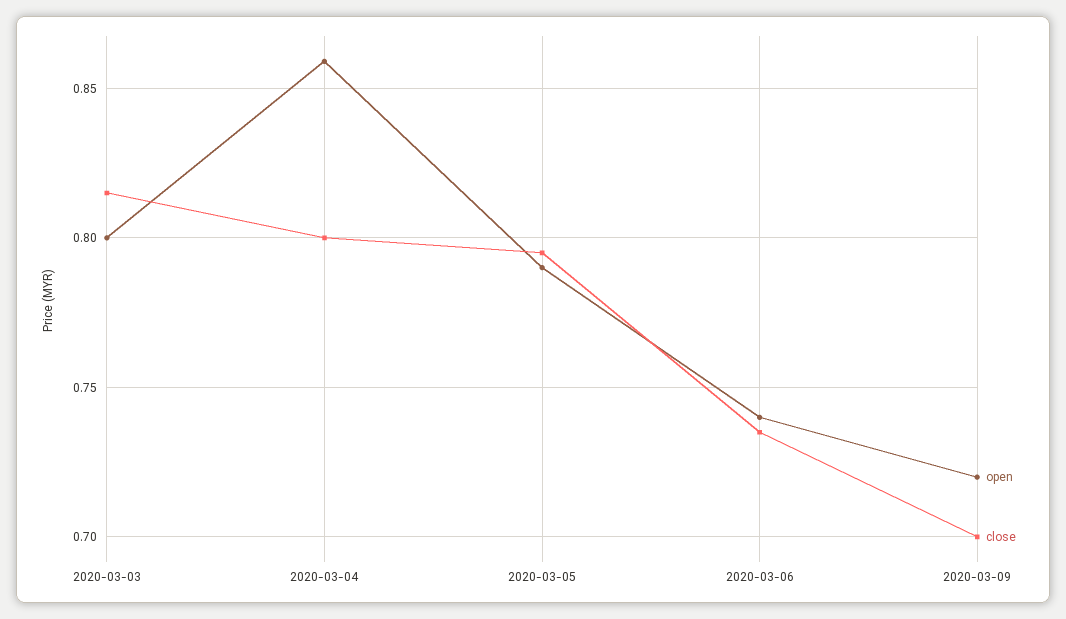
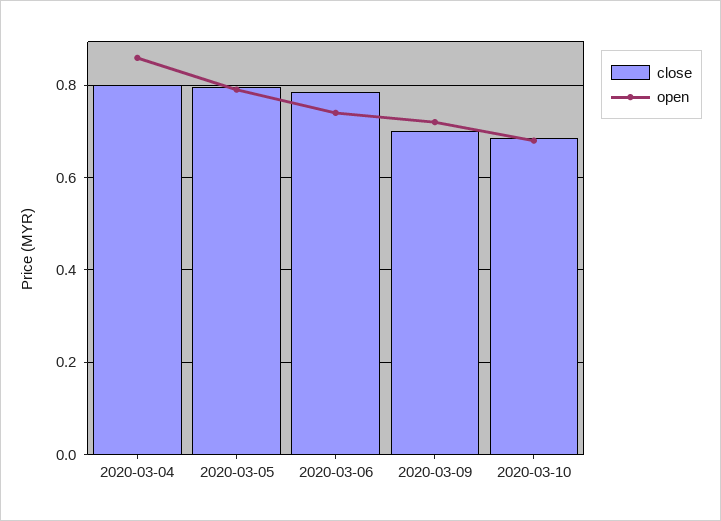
open, 2020-03-03: 0.8 -> none
close, 2020-03-03: 0.815 -> none
close, 2020-03-06: 0.735 -> 0.78
close, 2020-03-10: none -> 0.68
open, 2020-03-10: none -> 0.68

